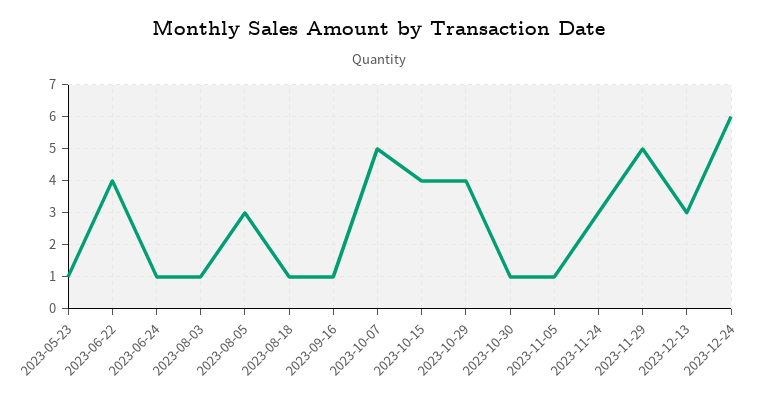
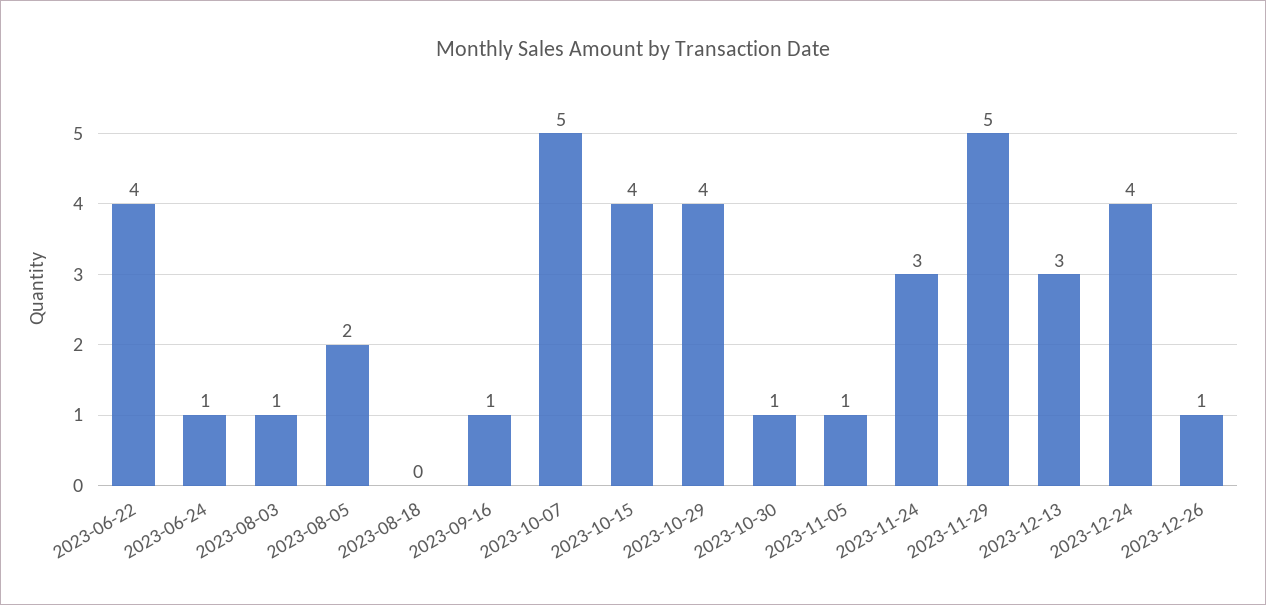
2023-05-23: 1 -> none
2023-08-05: 3 -> 2
2023-08-18: 1 -> 0
2023-12-24: 6 -> 4
2023-12-26: none -> 1

